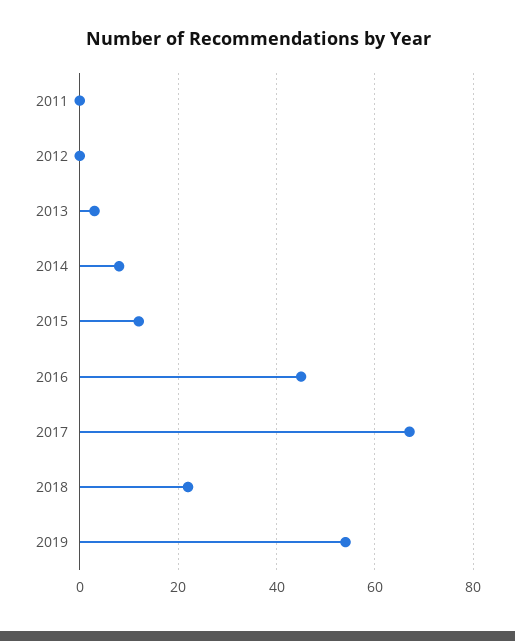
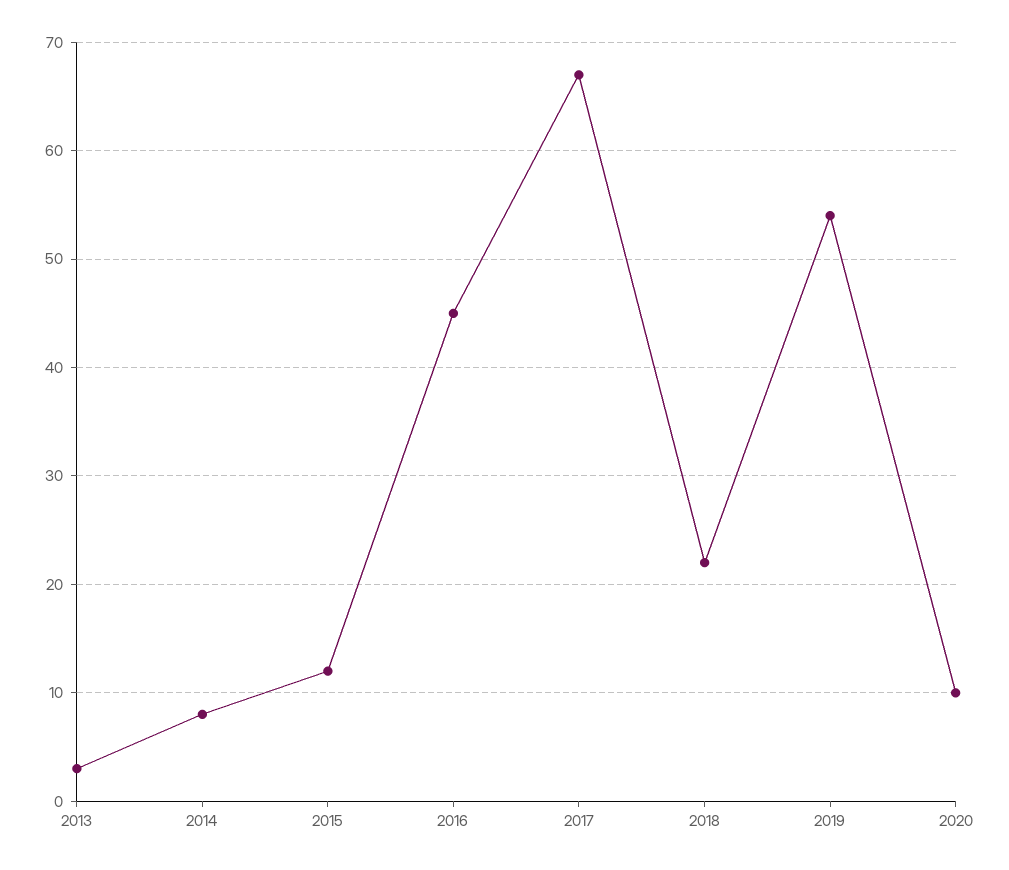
2011: 0 -> none
2012: 0 -> none
2020: none -> 10

